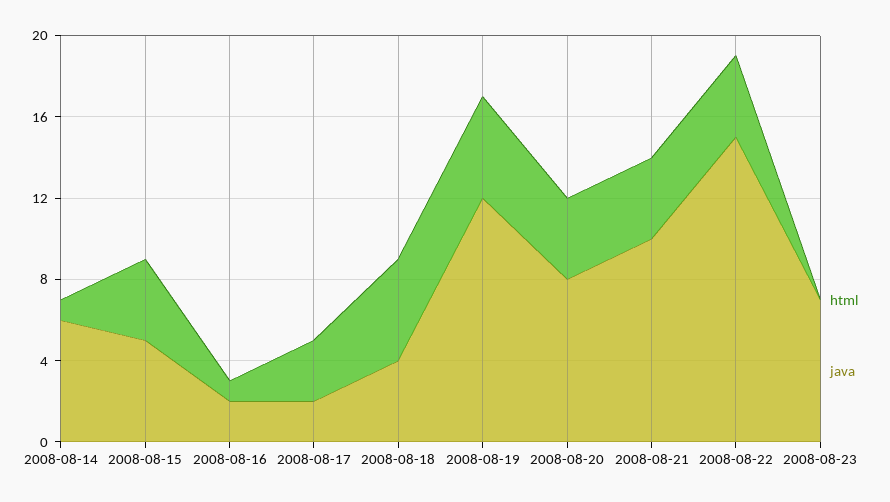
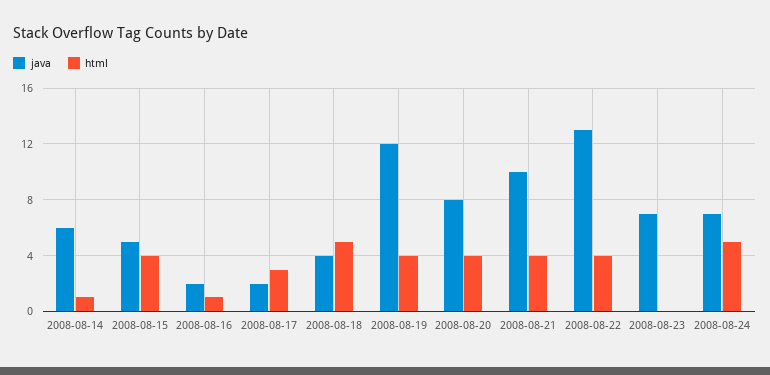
html, 2008-08-19: 5 -> 4
java, 2008-08-22: 15 -> 13
java, 2008-08-24: none -> 7
html, 2008-08-24: none -> 5

